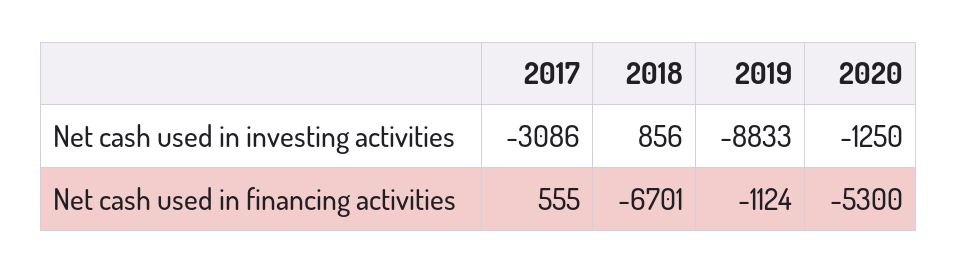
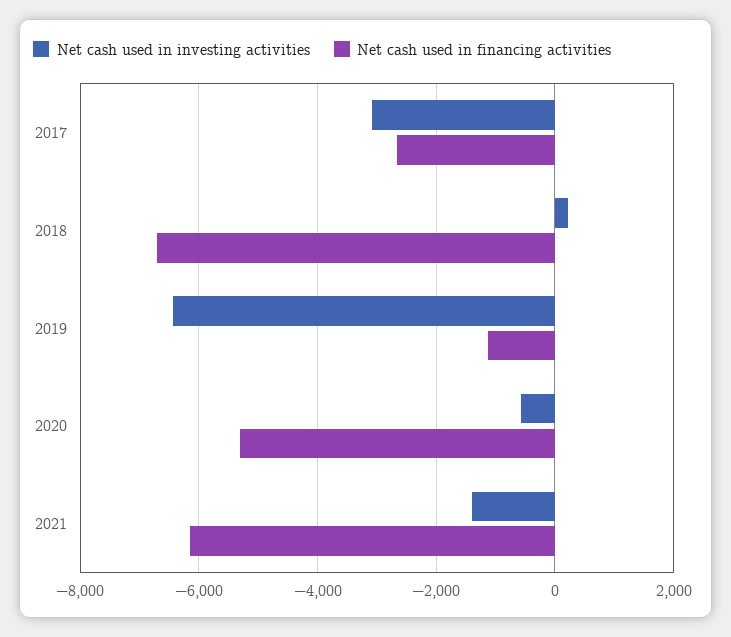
Net cash used in investing activities, 2018: 856 -> 200
Net cash used in investing activities, 2019: -8833 -> -6400
Net cash used in investing activities, 2020: -1250 -> -600
Net cash used in financing activities, 2017: 555 -> -2600
Net cash used in investing activities, 2021: none -> -1400
Net cash used in financing activities, 2021: none -> -6200

